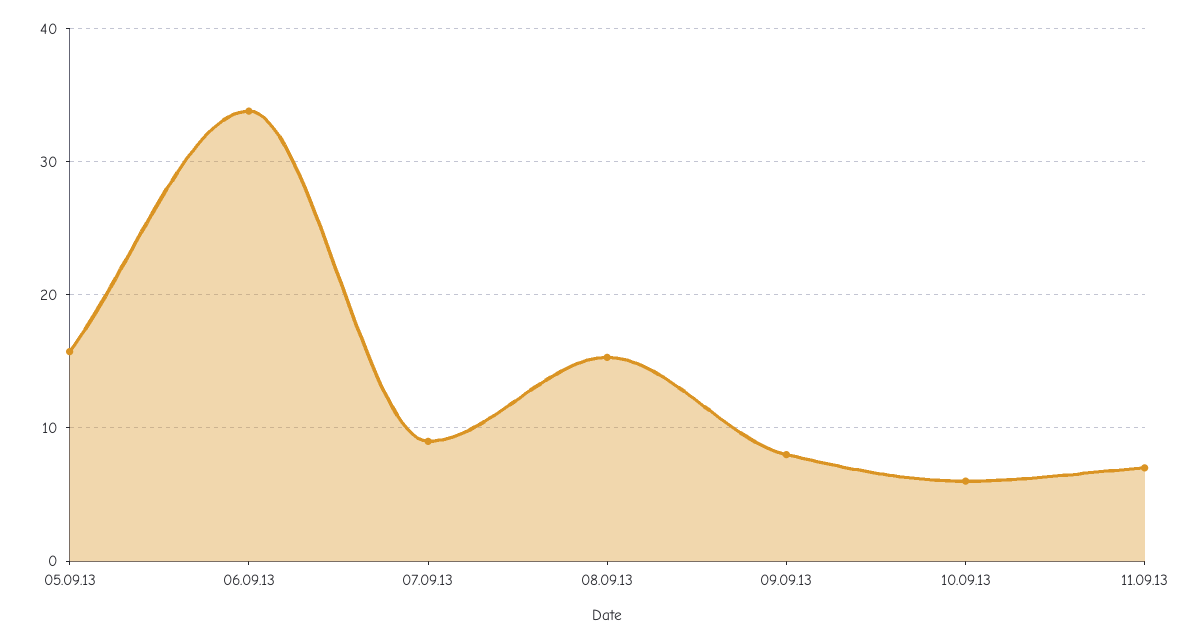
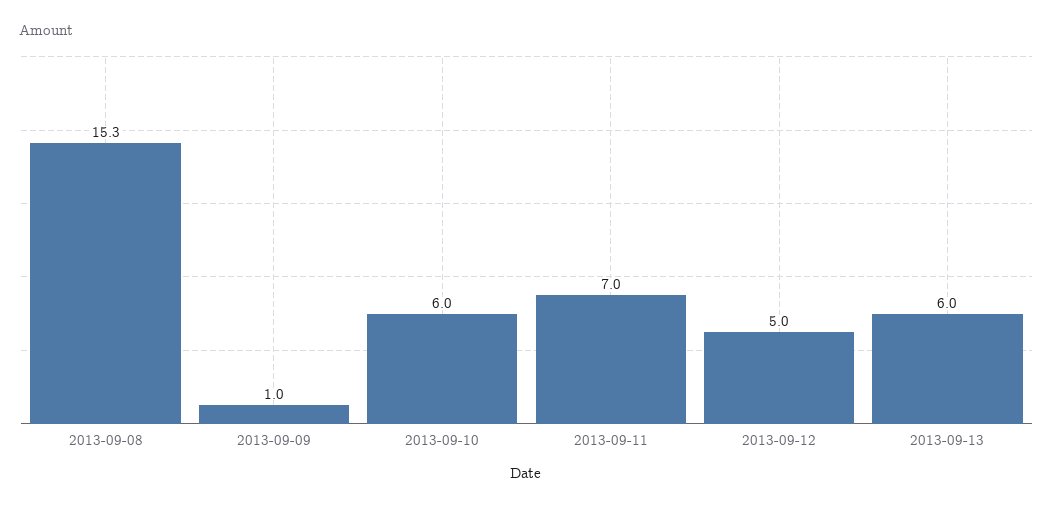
05.09.13: 16 -> none
06.09.13: 34 -> none
07.09.13: 9 -> none
09.09.13: 8 -> 1
2013-09-12: none -> 5
2013-09-13: none -> 6

